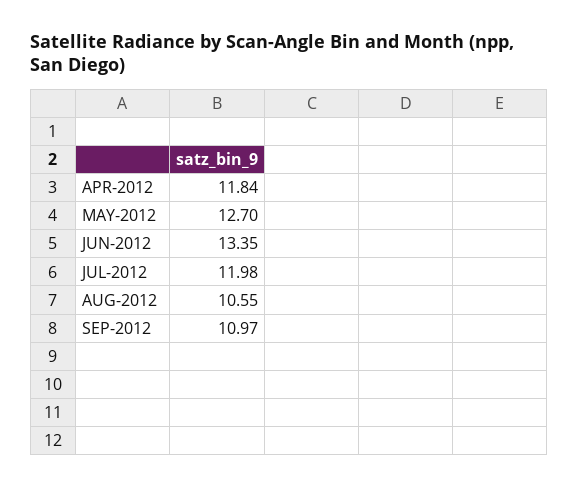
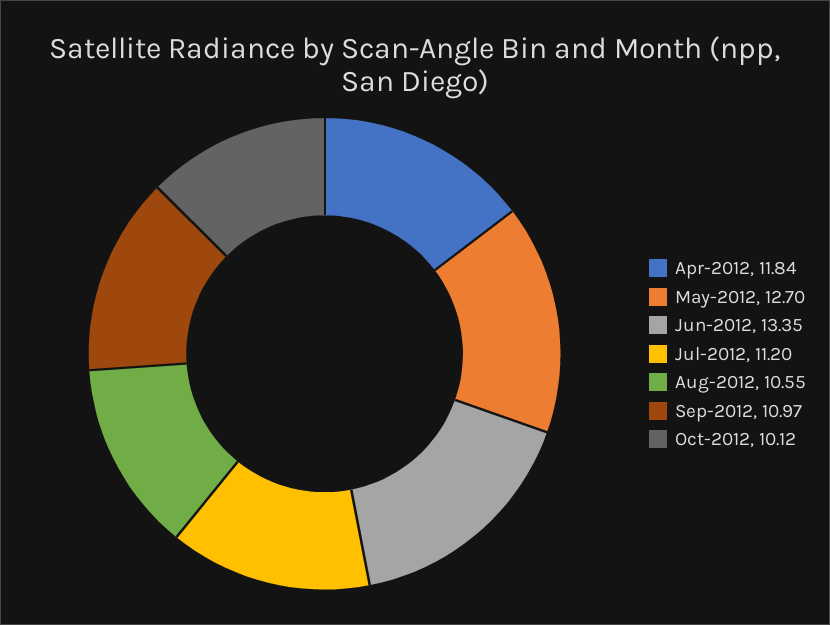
JUL-2012: 11.98 -> 11.2
Oct-2012: none -> 10.12

